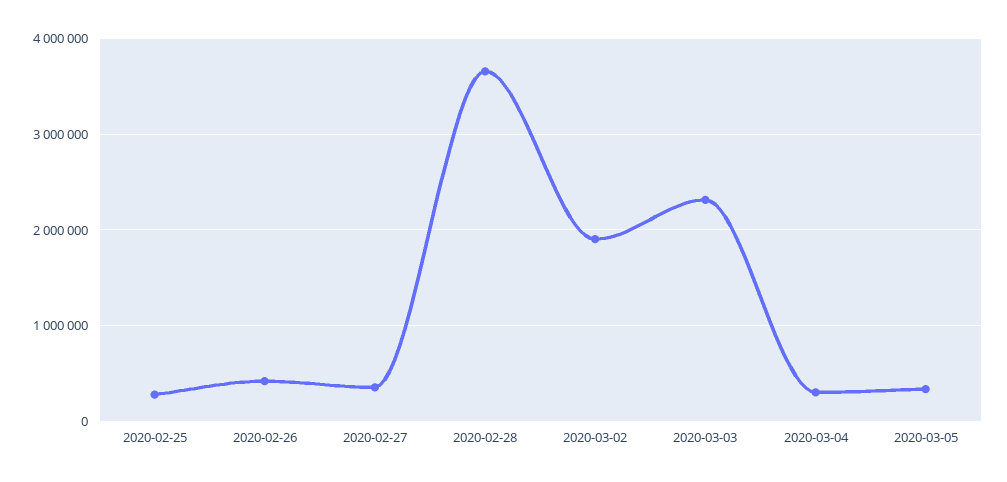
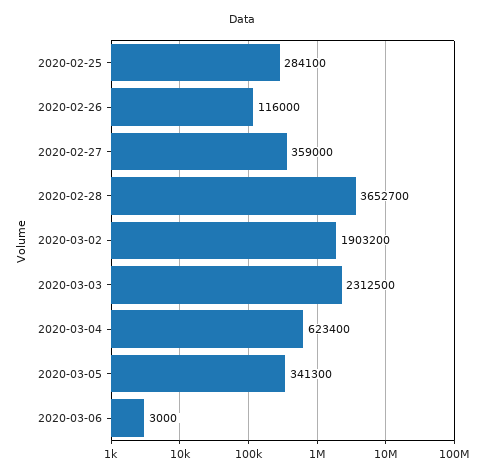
2020-02-26: 400000 -> 116000
2020-03-04: 300000 -> 623400
2020-03-06: none -> 3000

